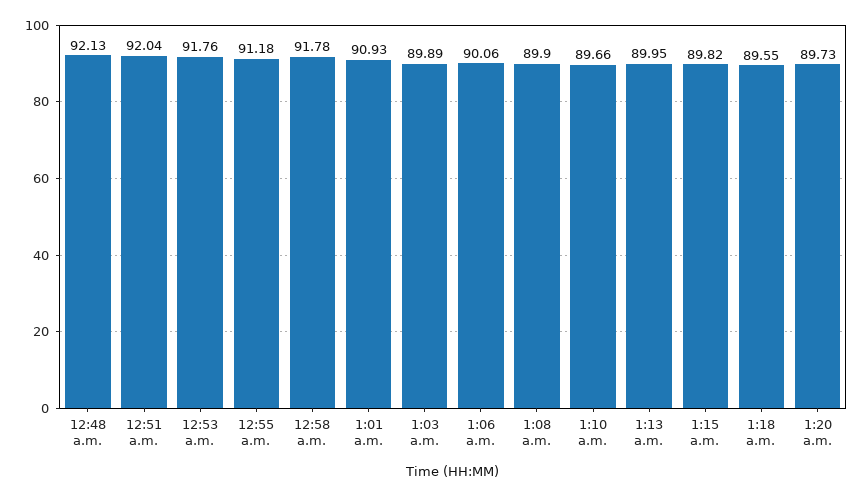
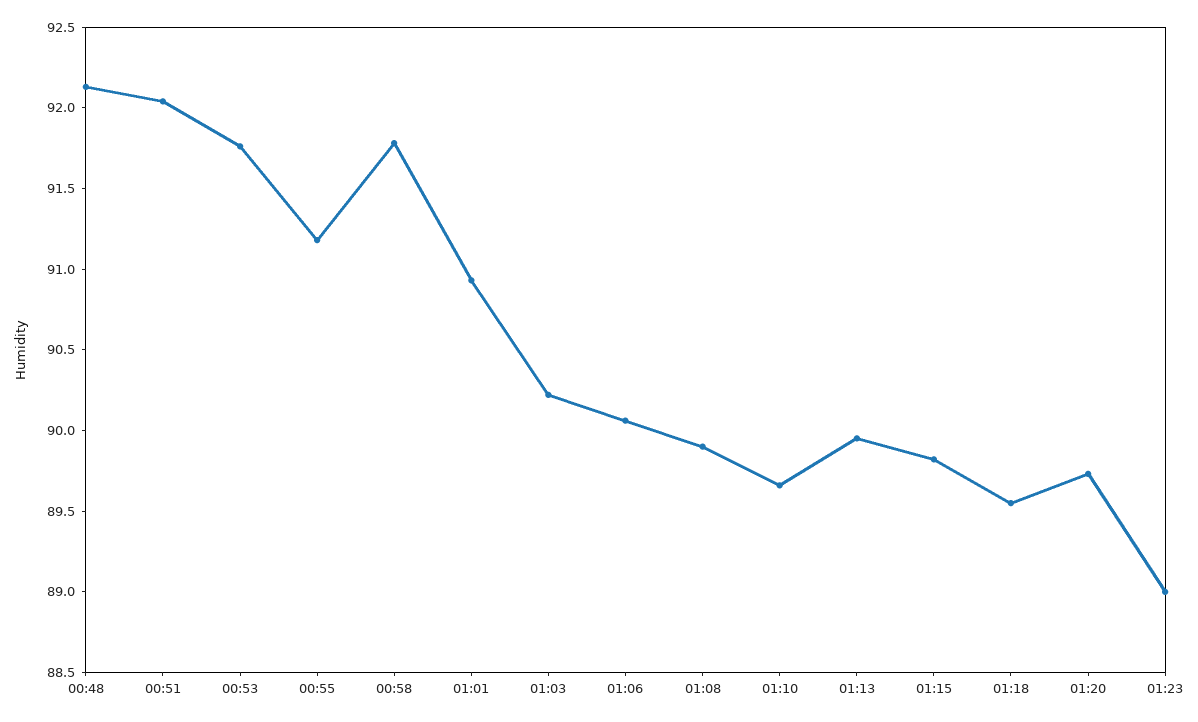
1:03 a.m.: 89.89 -> 90.2
01:23: none -> 89

